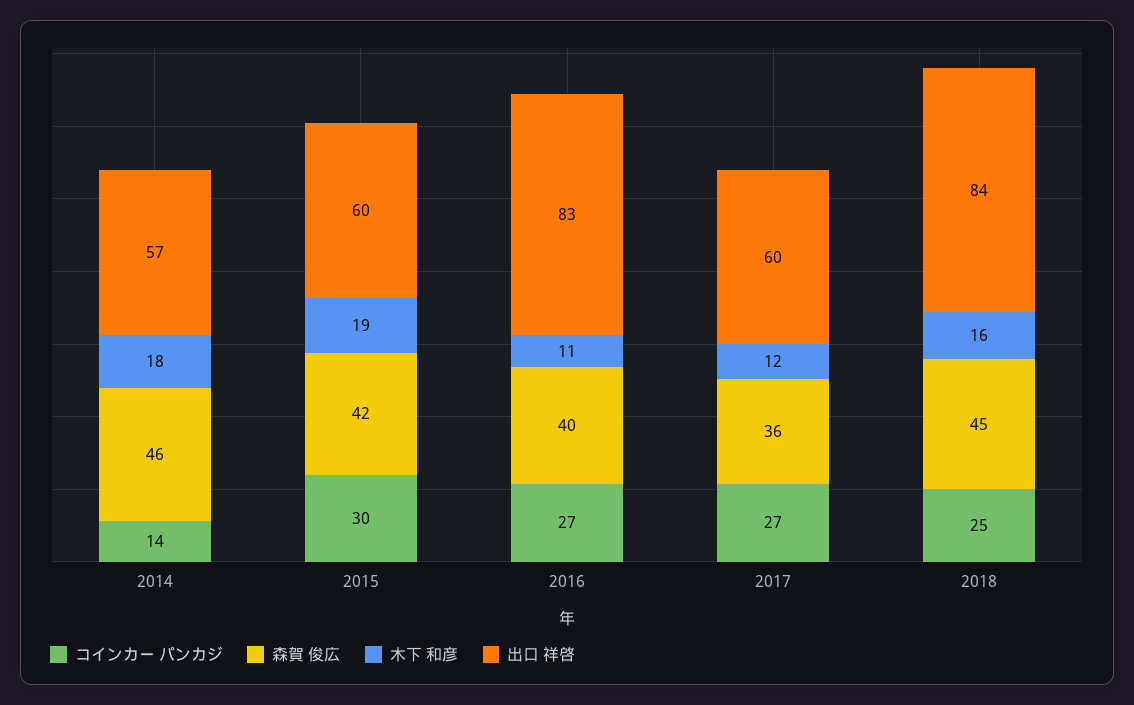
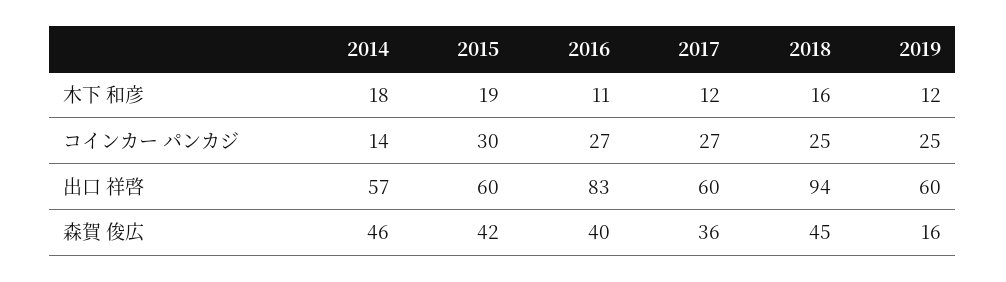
出口 祥啓, 2018: 84 -> 94
木下 和彦, 2019: none -> 12
コインカー パンカジ, 2019: none -> 25
出口 祥啓, 2019: none -> 60
森賀 俊広, 2019: none -> 16

